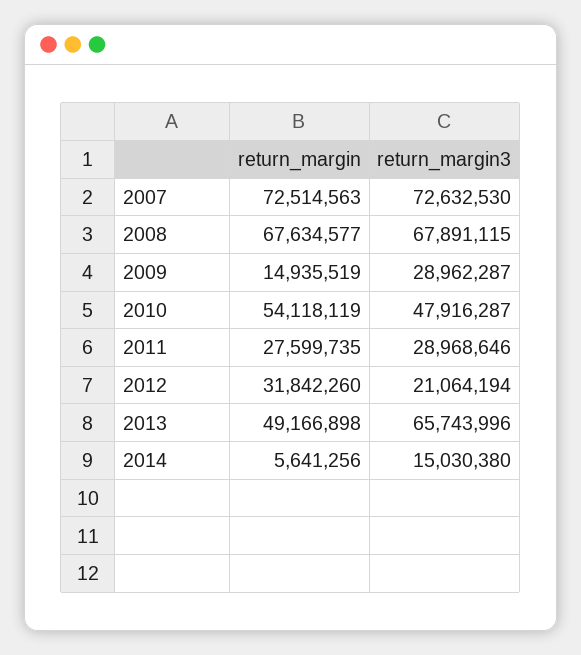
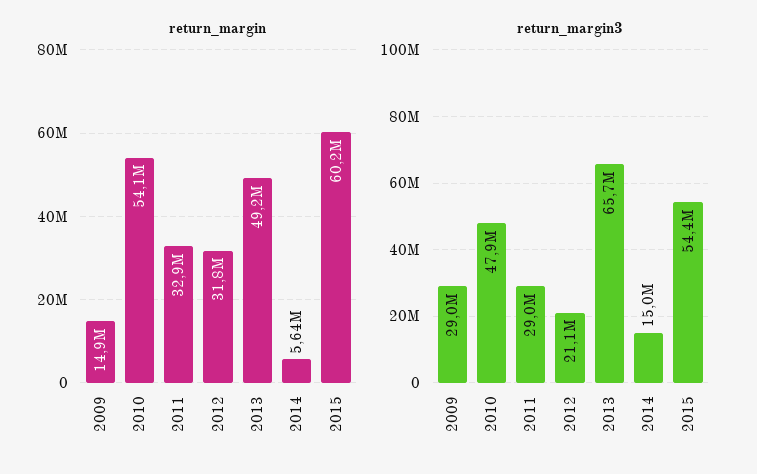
return_margin, 2007: 72514563 -> none
return_margin3, 2007: 72632530 -> none
return_margin, 2008: 67634577 -> none
return_margin3, 2008: 67891115 -> none
return_margin, 2011: 27599735 -> 32900000
return_margin, 2015: none -> 60200000
return_margin3, 2015: none -> 54400000

